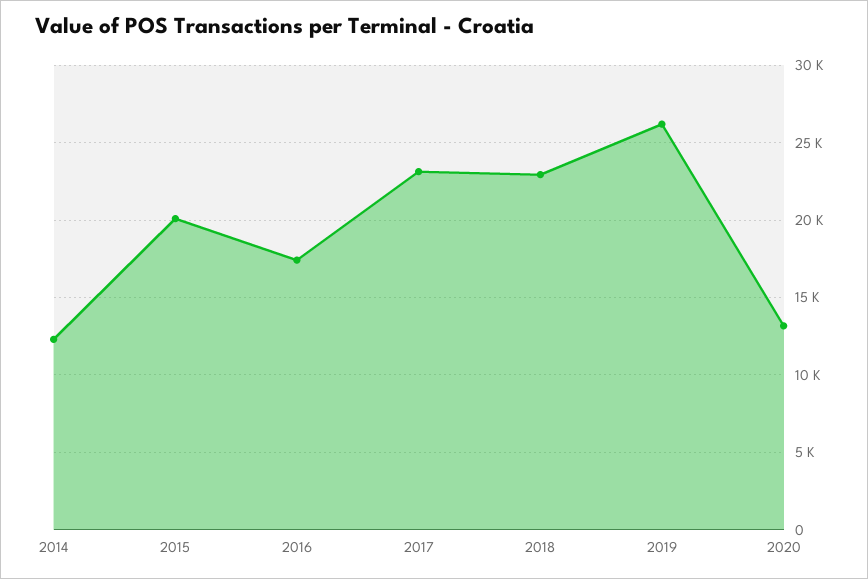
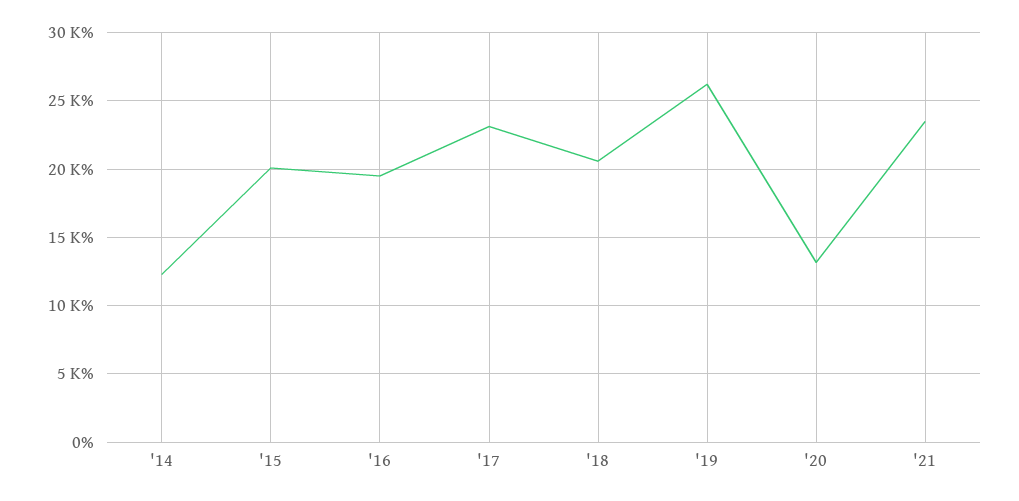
2016: 17500 -> 19500
2018: 23000 -> 20500
'21: none -> 23500

